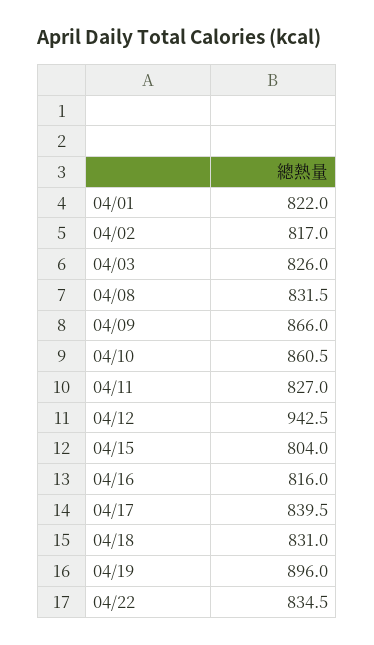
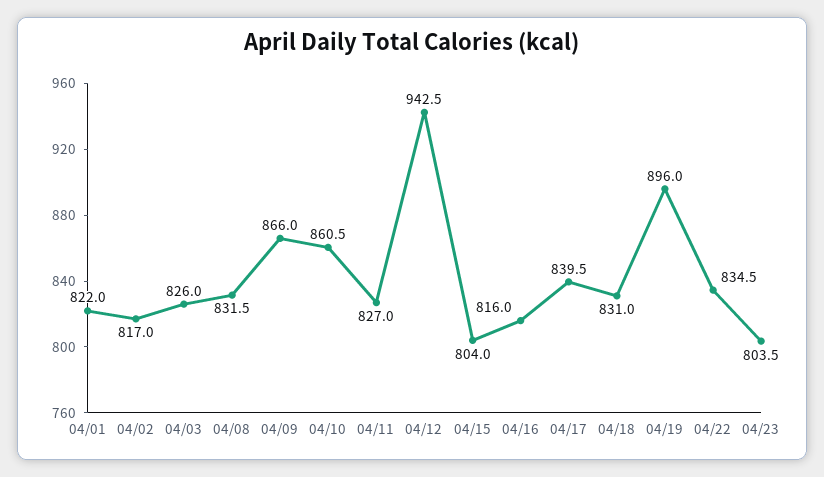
04/23: none -> 803.5

